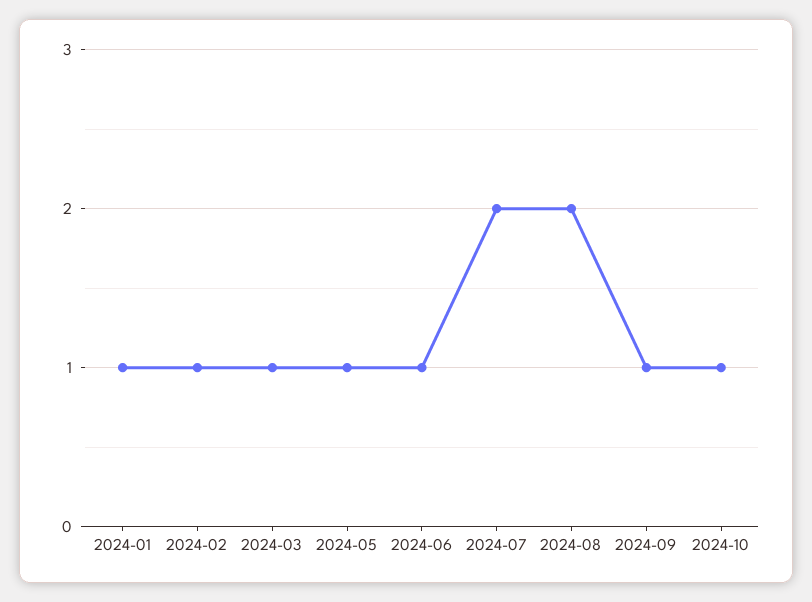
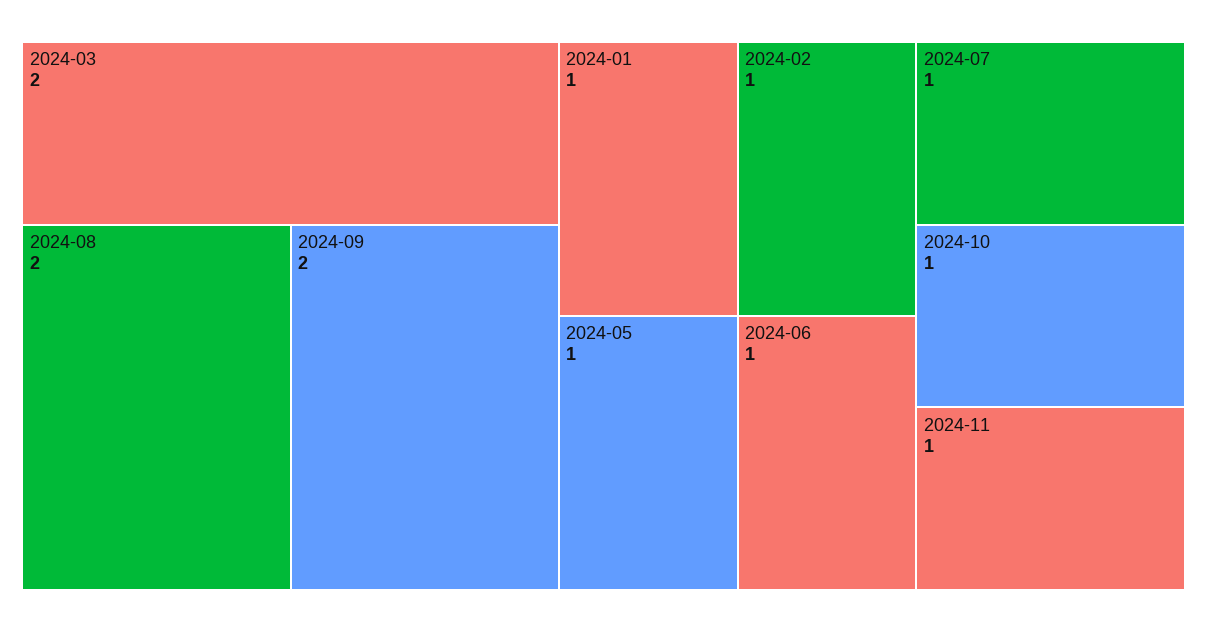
2024-03: 1 -> 2
2024-07: 2 -> 1
2024-09: 1 -> 2
2024-11: none -> 1

